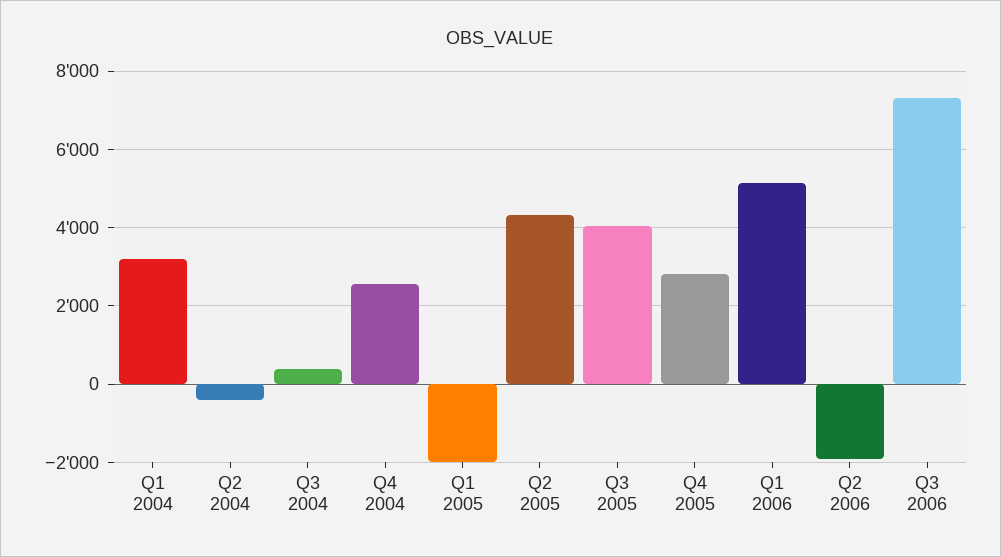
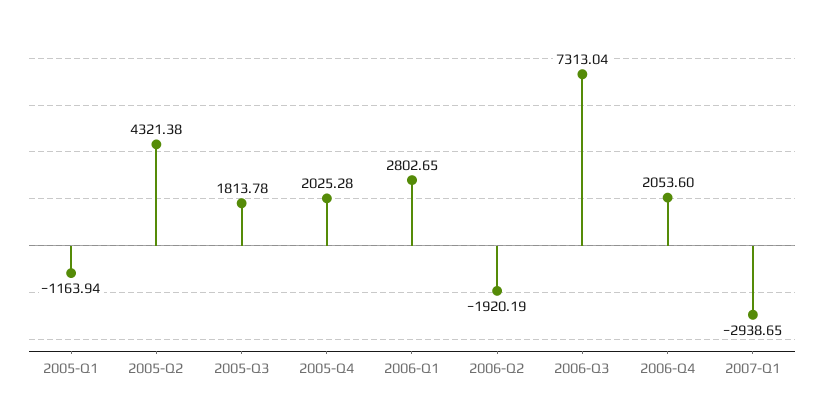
Q1 2004: 3200 -> none
Q2 2004: -400 -> none
Q3 2004: 400 -> none
Q4 2004: 2600 -> none
Q1 2005: -2000 -> -1163.94
Q3 2005: 4000 -> 1813.78
Q4 2005: 2800 -> 2025.28
Q1 2006: 5200 -> 2802.65
2006-Q4: none -> 2053.6
2007-Q1: none -> -2938.65

